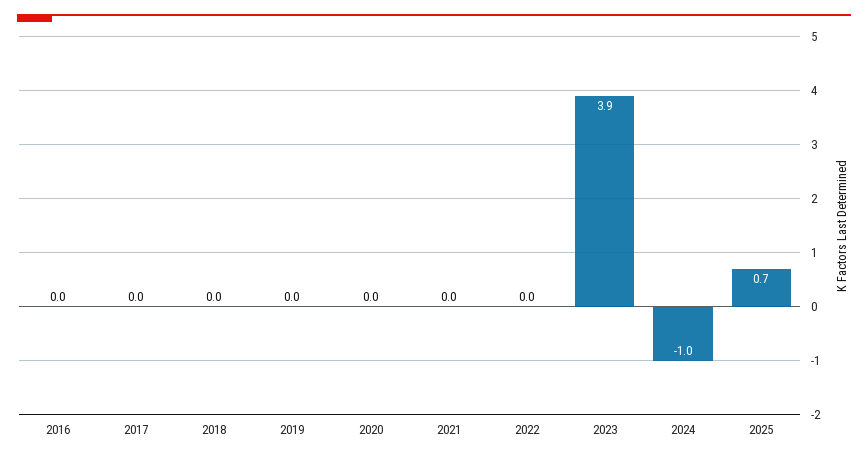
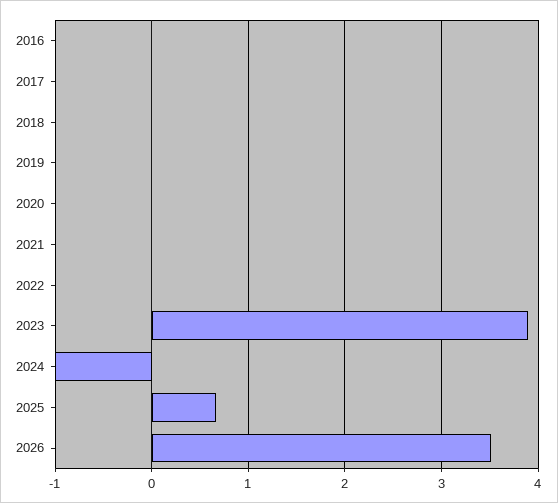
2026: none -> 3.5

